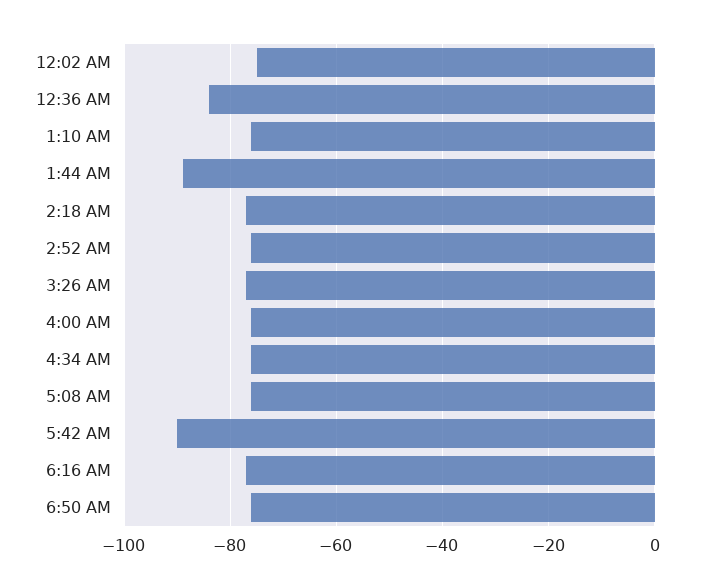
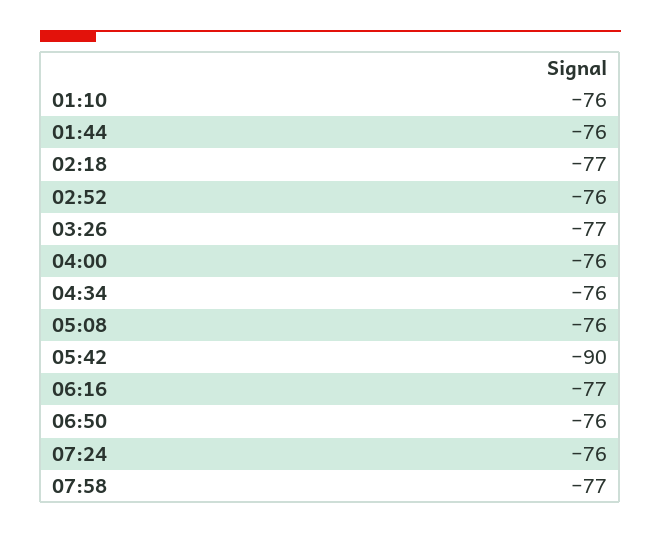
12:02 AM: -75 -> none
12:36 AM: -85 -> none
1:44 AM: -90 -> -76
07:24: none -> -76
07:58: none -> -77

